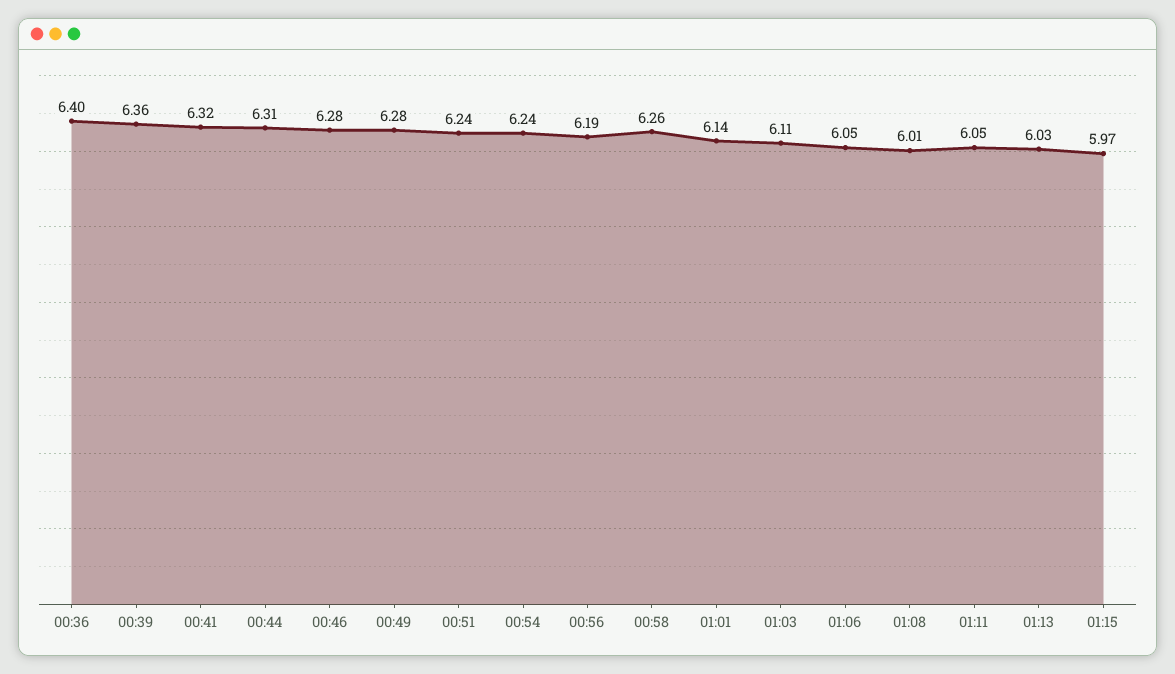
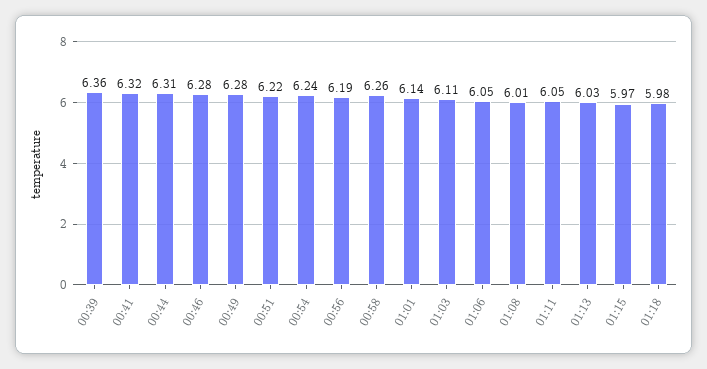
00:36: 6.4 -> none
00:51: 6.24 -> 6.22
01:18: none -> 5.98

